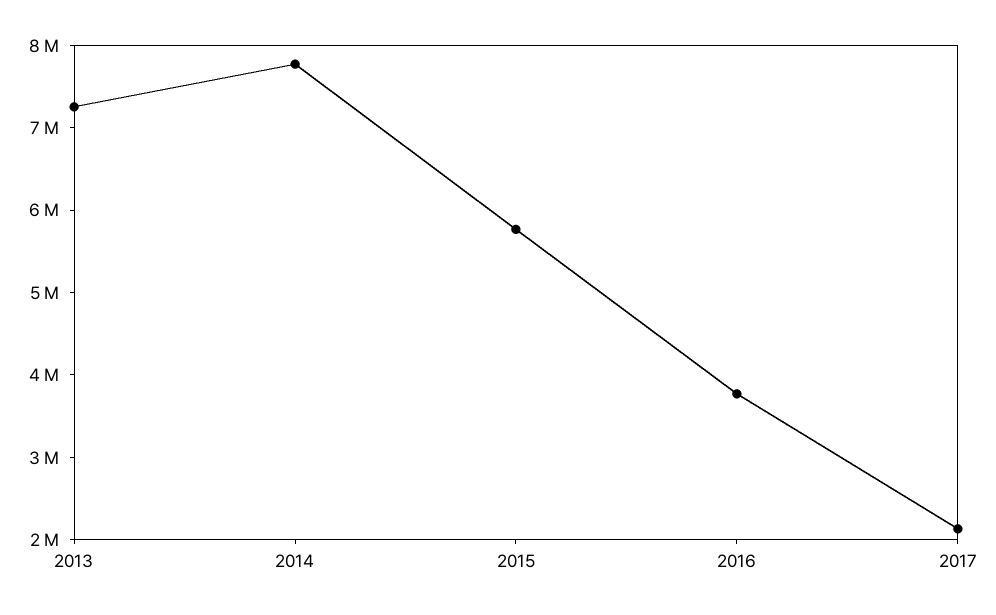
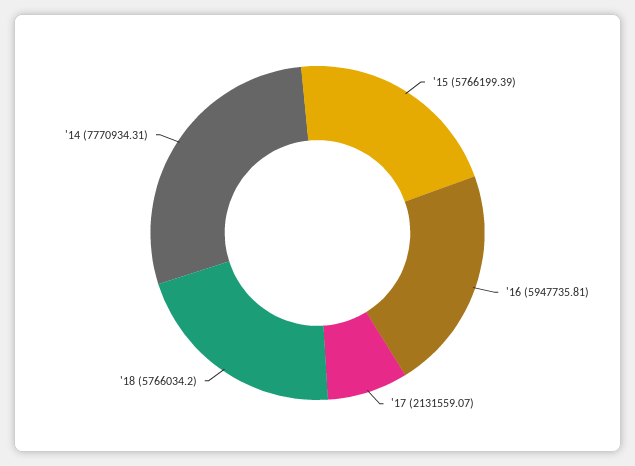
2013: 7200000 -> none
2016: 3800000 -> 5947735.81
'18: none -> 5766034.2

